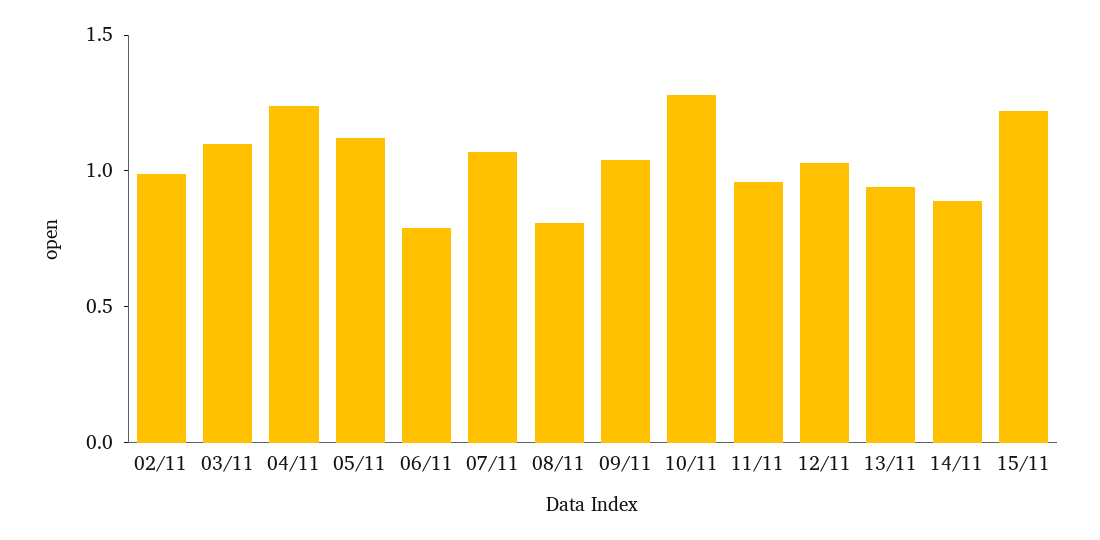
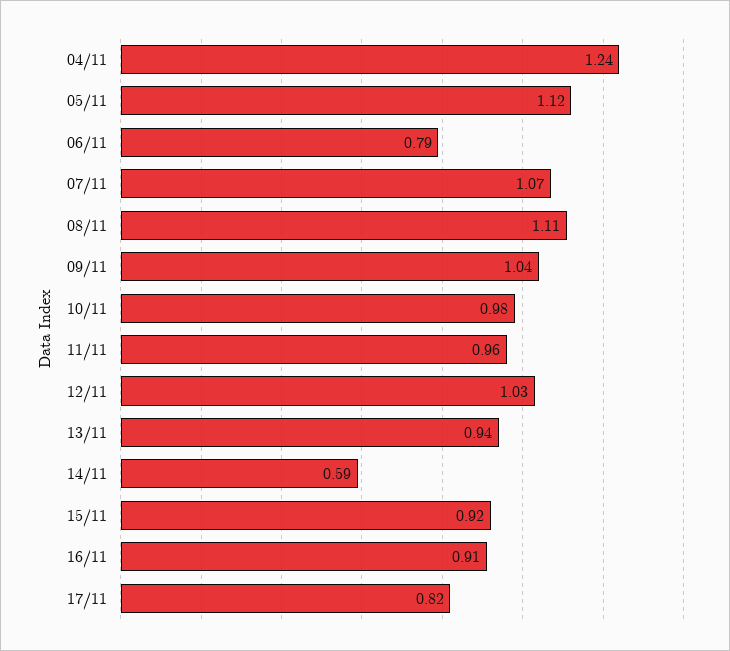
02/11: 1 -> none
03/11: 1.1 -> none
08/11: 0.8 -> 1.11
10/11: 1.3 -> 0.98
14/11: 0.9 -> 0.59
15/11: 1.2 -> 0.92
16/11: none -> 0.91
17/11: none -> 0.82

